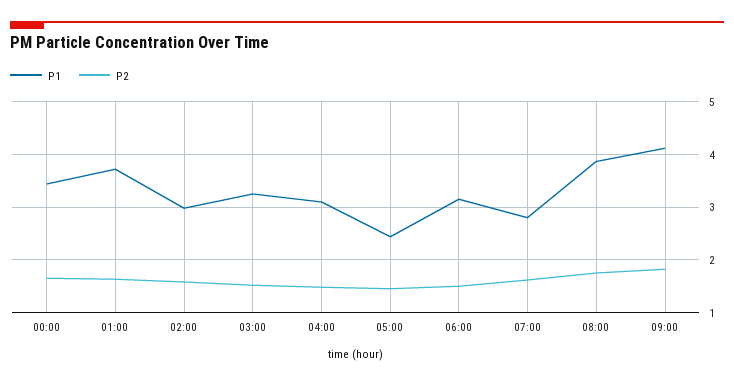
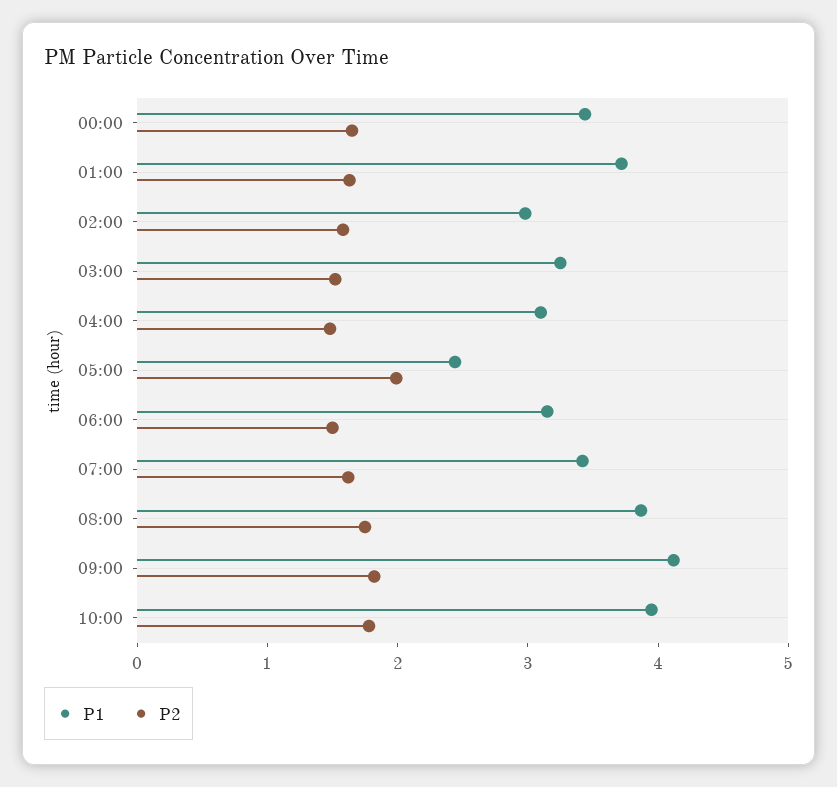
P2, 05:00: 1.4 -> 2
P1, 07:00: 2.8 -> 3.4
P1, 10:00: none -> 4
P2, 10:00: none -> 1.8

